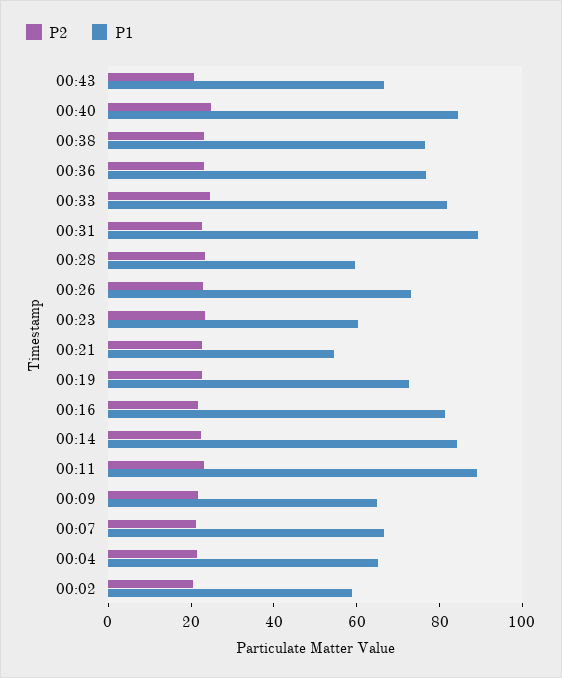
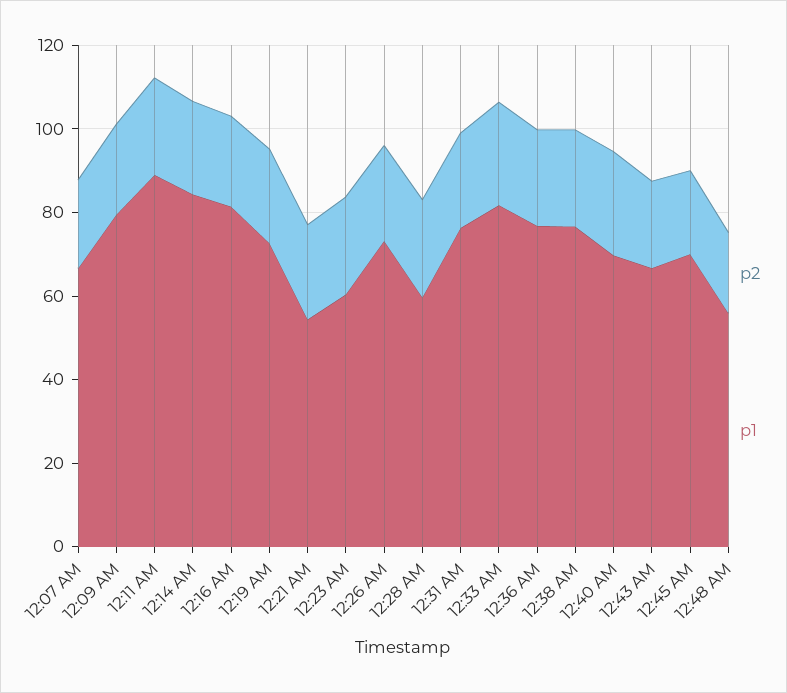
P1, 00:40: 85 -> 70
P1, 00:31: 90 -> 75
P1, 00:09: 65 -> 80
P2, 00:04: 20 -> none
P1, 00:04: 65 -> none
P2, 00:02: 20 -> none
P1, 00:02: 60 -> none
P2, 12:45 AM: none -> 20
P1, 12:45 AM: none -> 70
P2, 12:48 AM: none -> 20
P1, 12:48 AM: none -> 55

